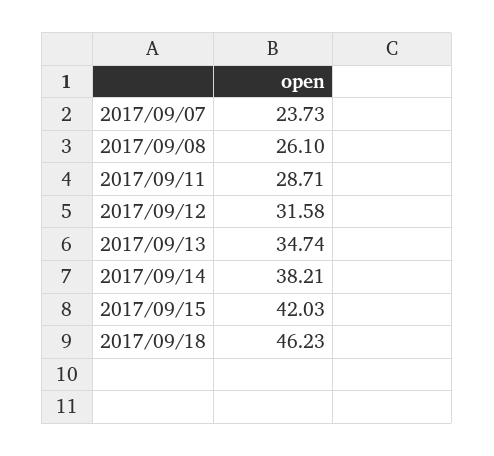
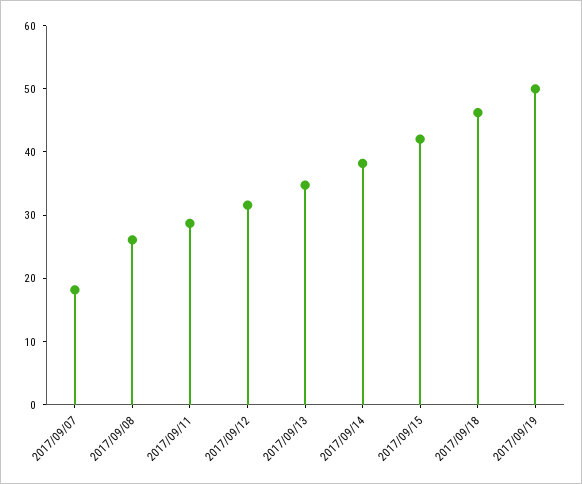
2017/09/07: 23.73 -> 18
2017/09/19: none -> 50

